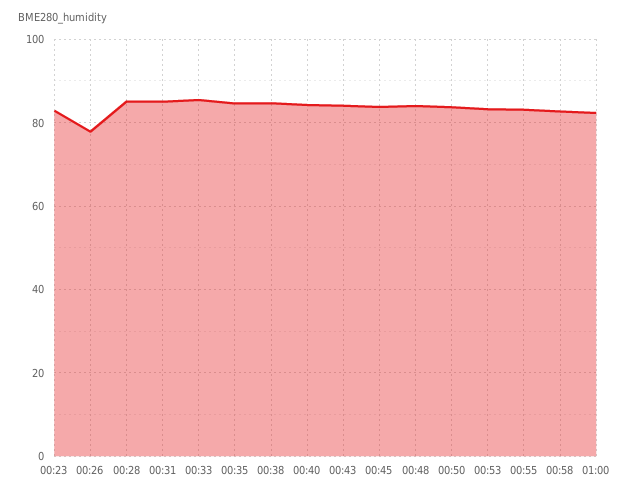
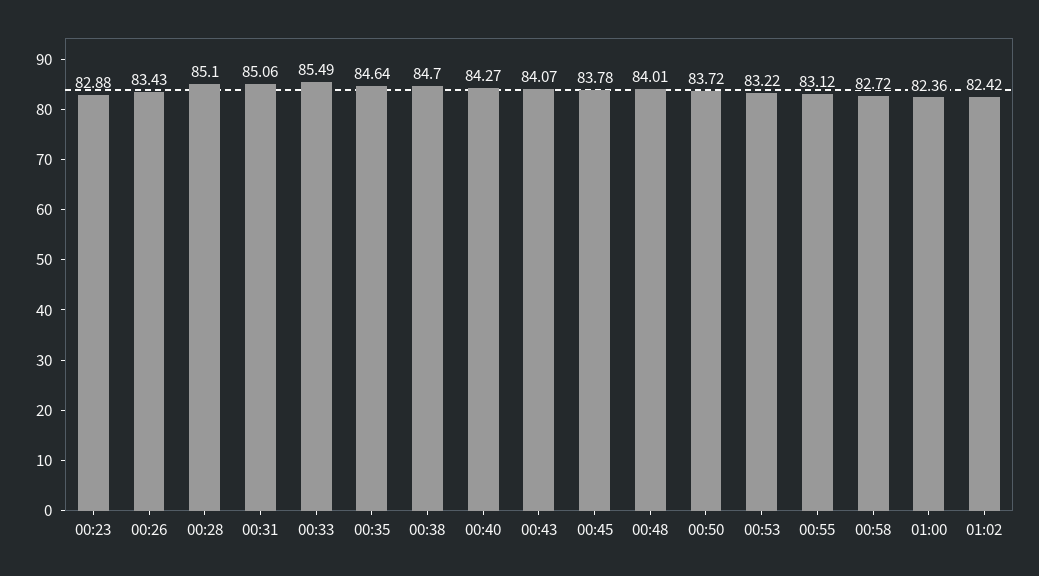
00:26: 78 -> 83.43
01:02: none -> 82.42

